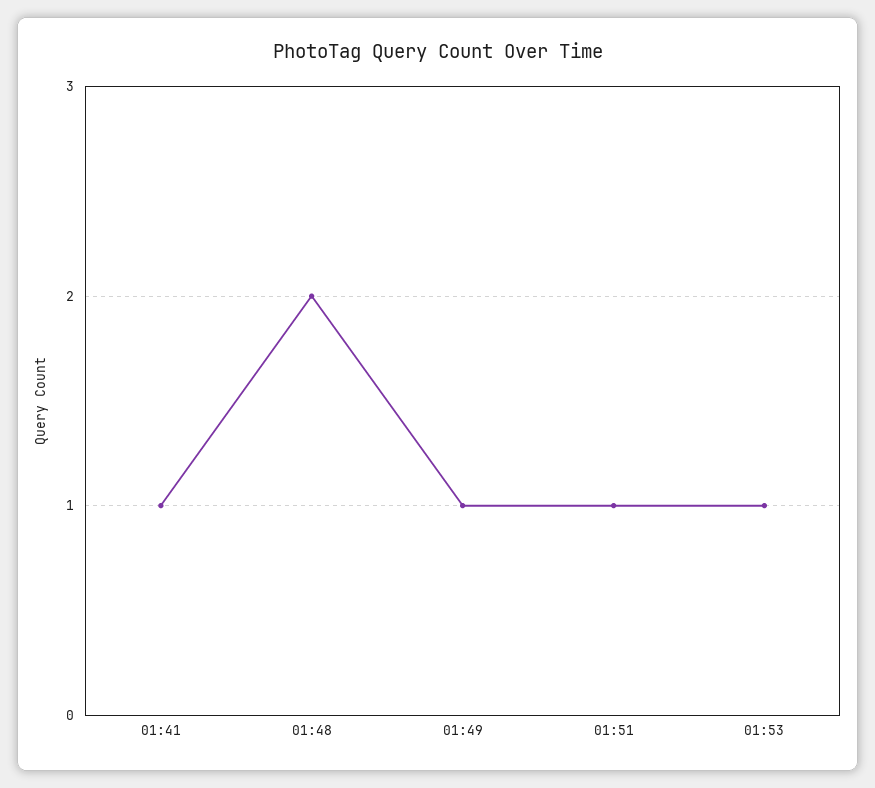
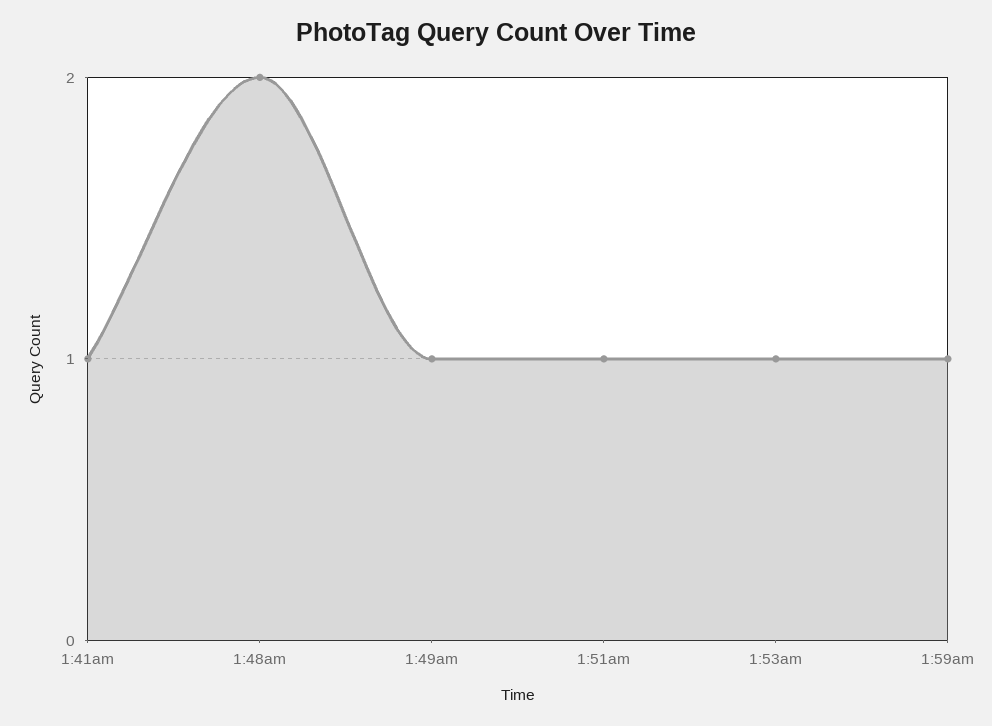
1:59am: none -> 1

